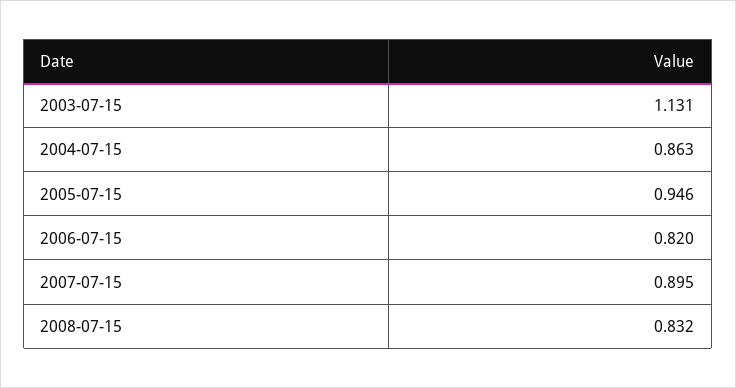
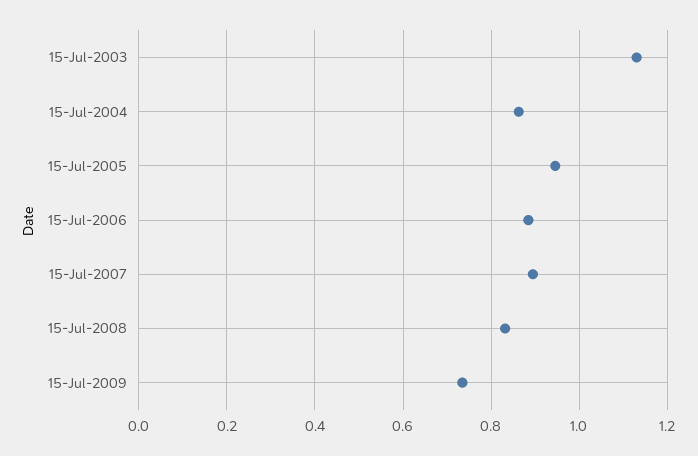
2006-07-15: 0.82 -> 0.88
15-Jul-2009: none -> 0.74

